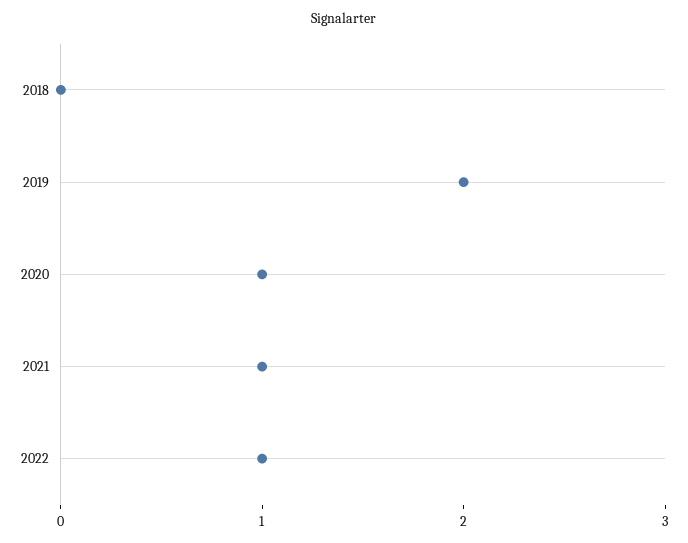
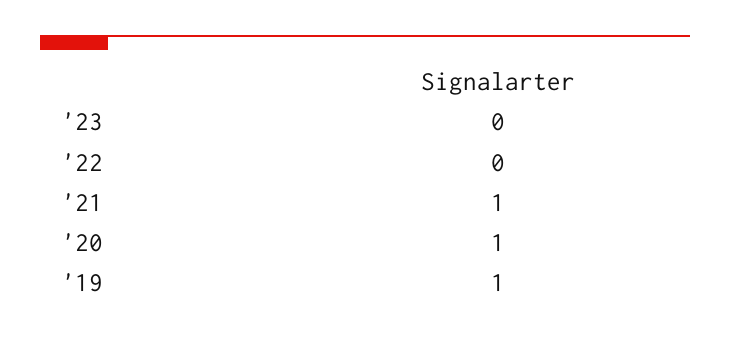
2018: 0 -> none
2019: 2 -> 1
2022: 1 -> 0
'23: none -> 0

